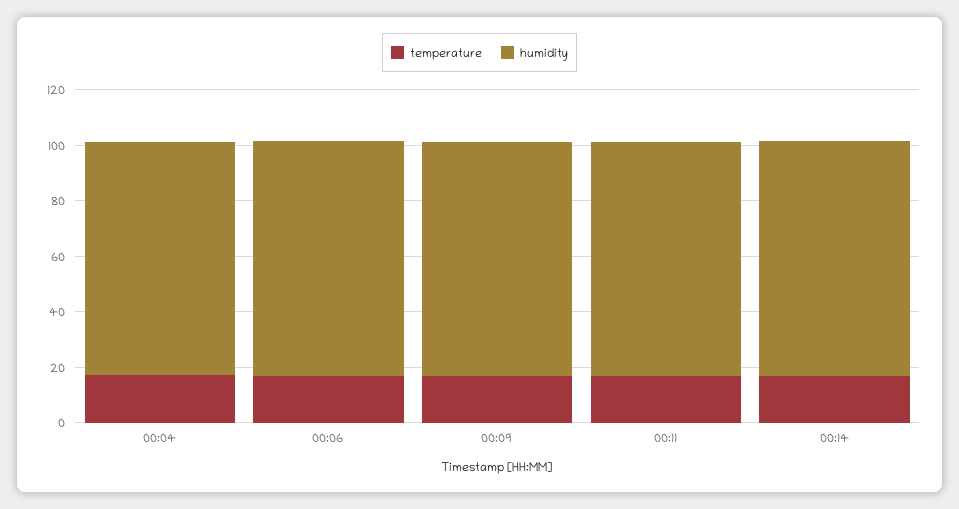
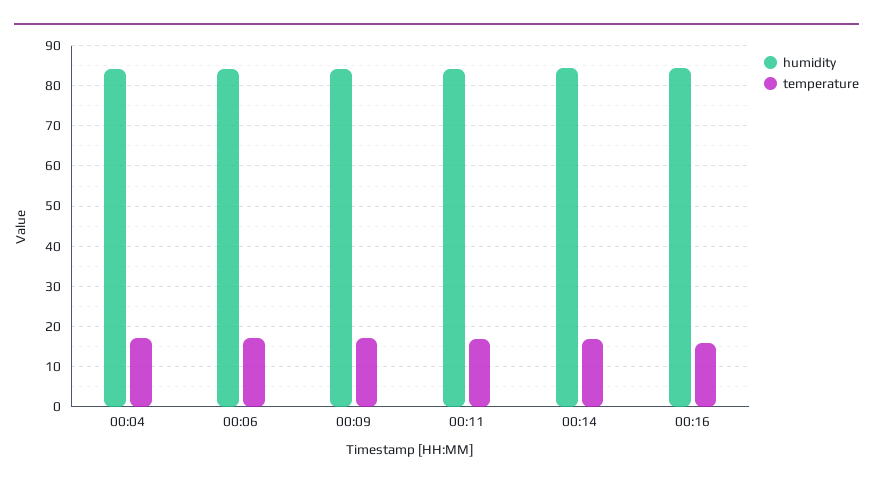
humidity, 00:16: none -> 84
temperature, 00:16: none -> 16

